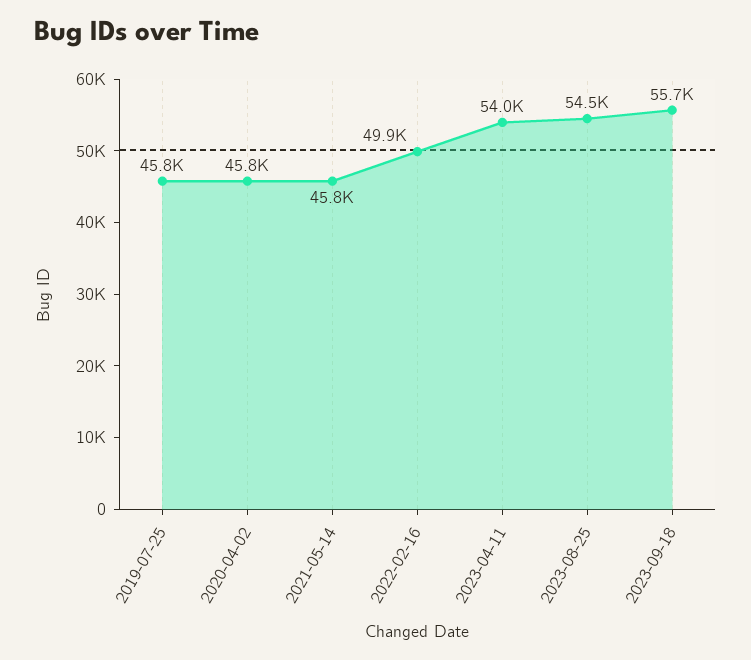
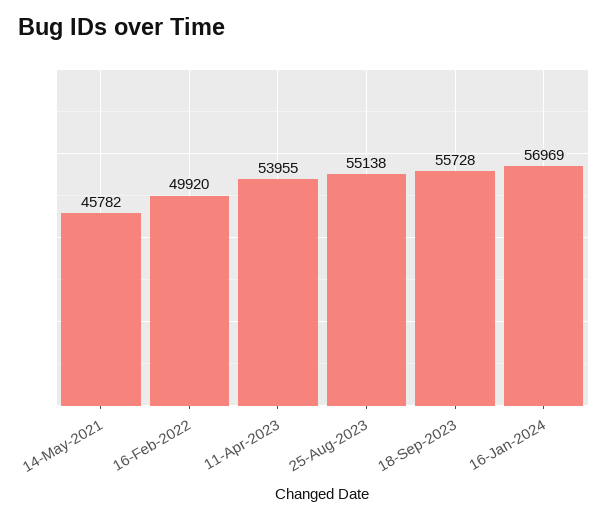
2019-07-25: 45800 -> none
2020-04-02: 45800 -> none
2023-08-25: 54500 -> 55138
16-Jan-2024: none -> 56969

